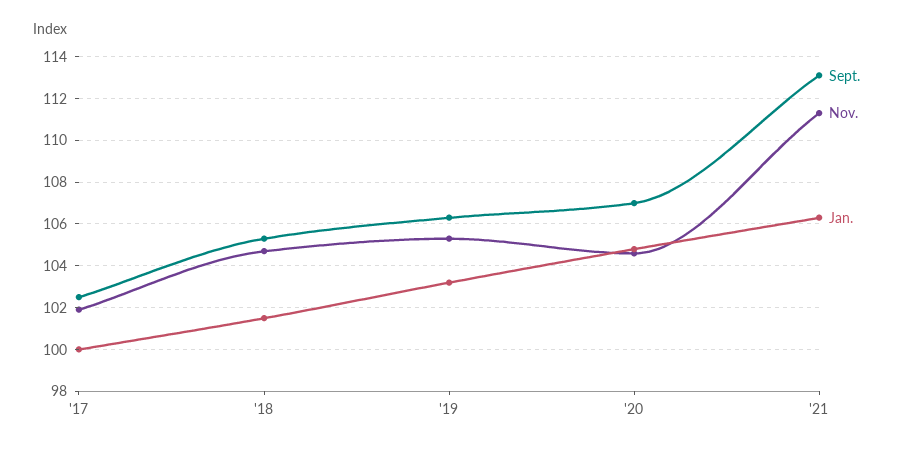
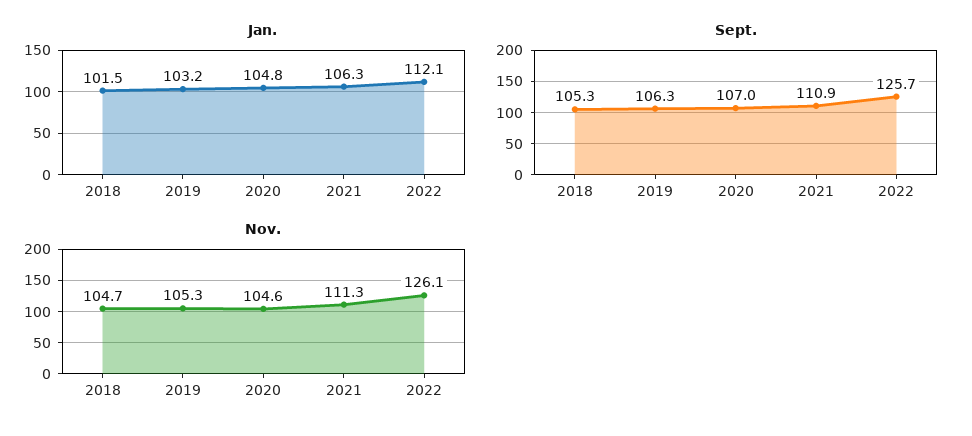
Sept., '17: 102.5 -> none
Nov., '17: 102 -> none
Jan., '17: 100 -> none
Sept., '21: 113 -> 110.9
Jan., 2022: none -> 112.1
Sept., 2022: none -> 125.7
Nov., 2022: none -> 126.1

